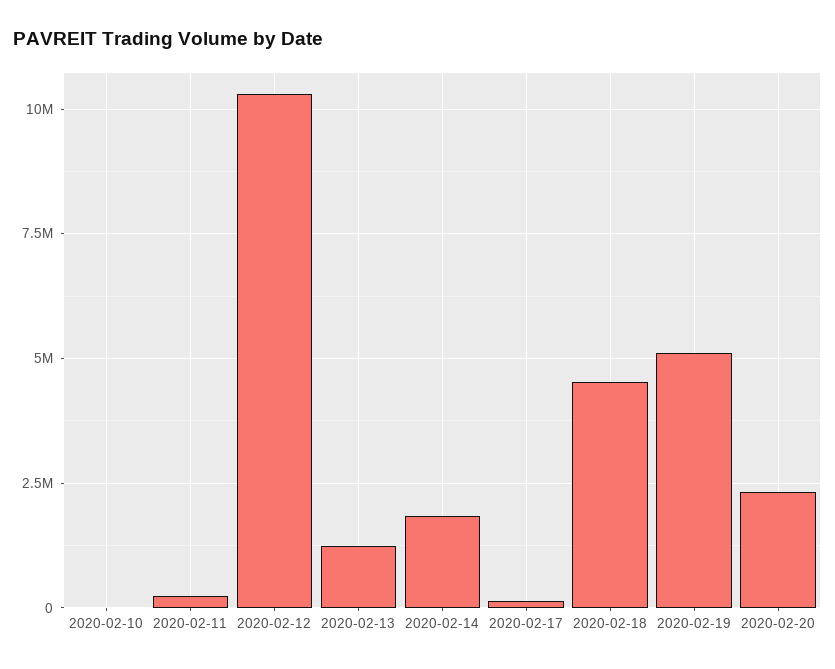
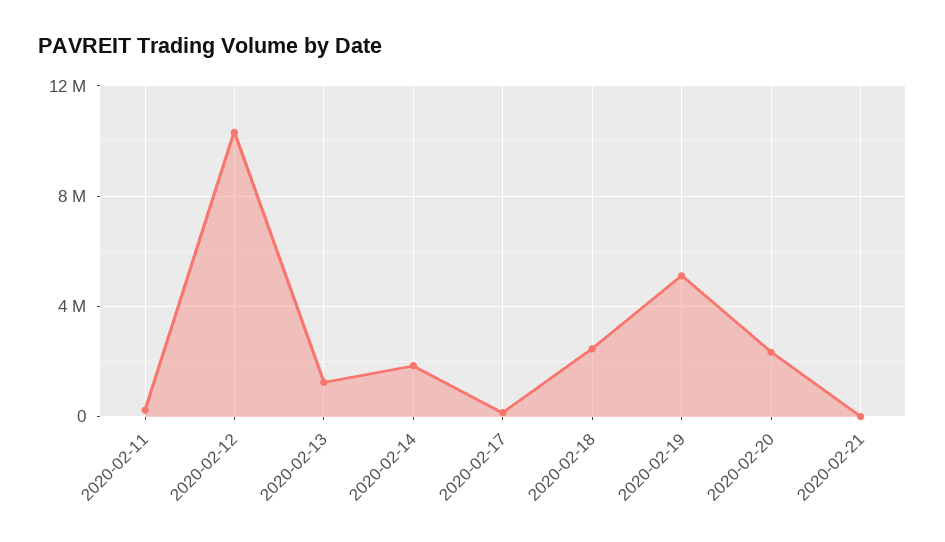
2020-02-10: 0 -> none
2020-02-18: 4500000 -> 2500000
2020-02-21: none -> 0

